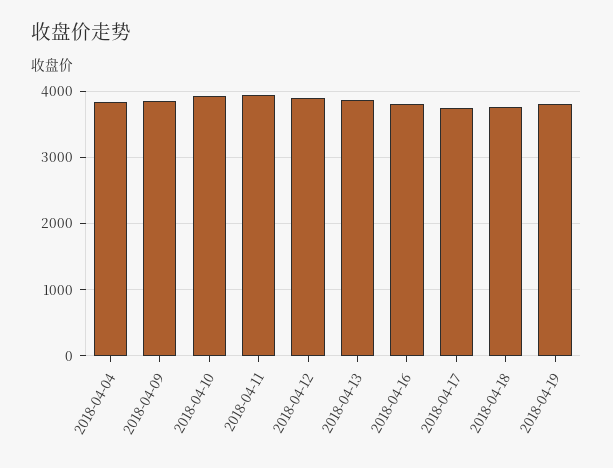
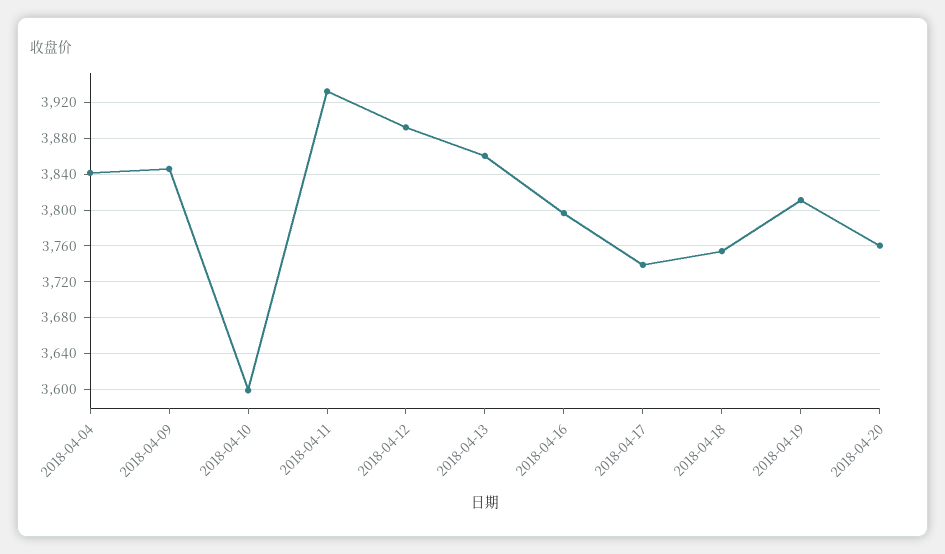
2018-04-10: 3900 -> 3600
2018-04-20: none -> 3760

